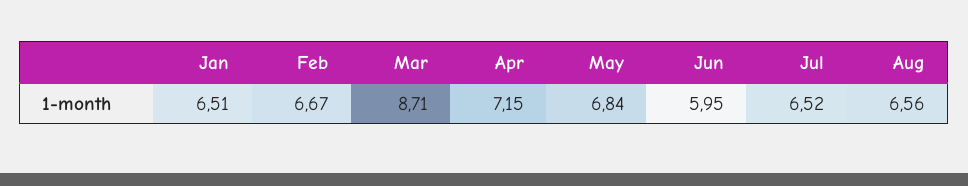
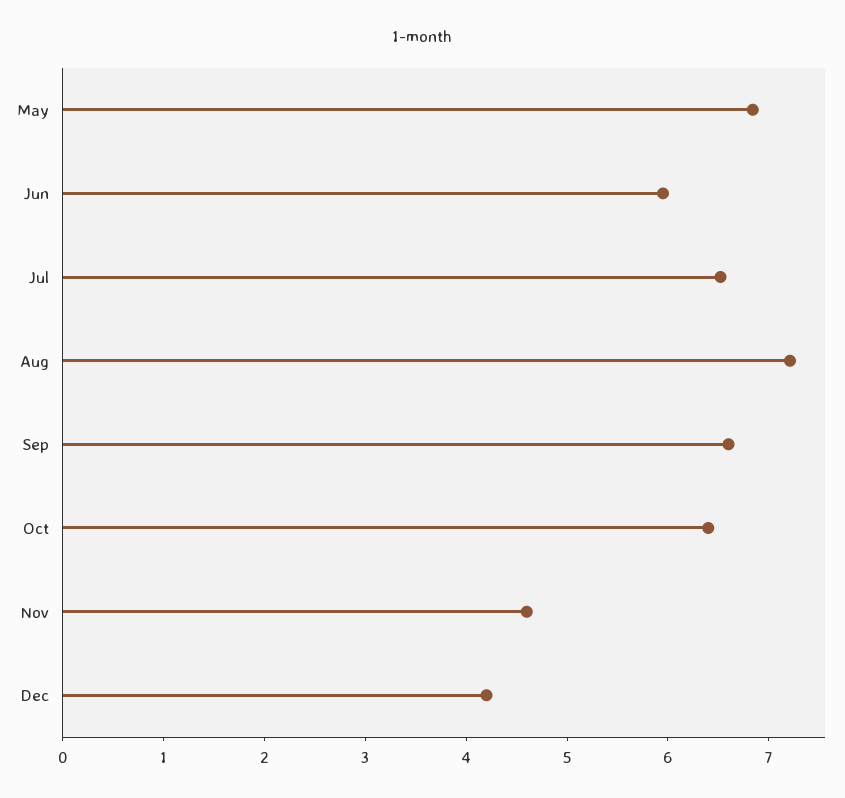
Jan: 6.51 -> none
Feb: 6.67 -> none
Mar: 8.71 -> none
Apr: 7.15 -> none
Aug: 6.56 -> 7.2
Sep: none -> 6.6
Oct: none -> 6.4
Nov: none -> 4.6
Dec: none -> 4.2

